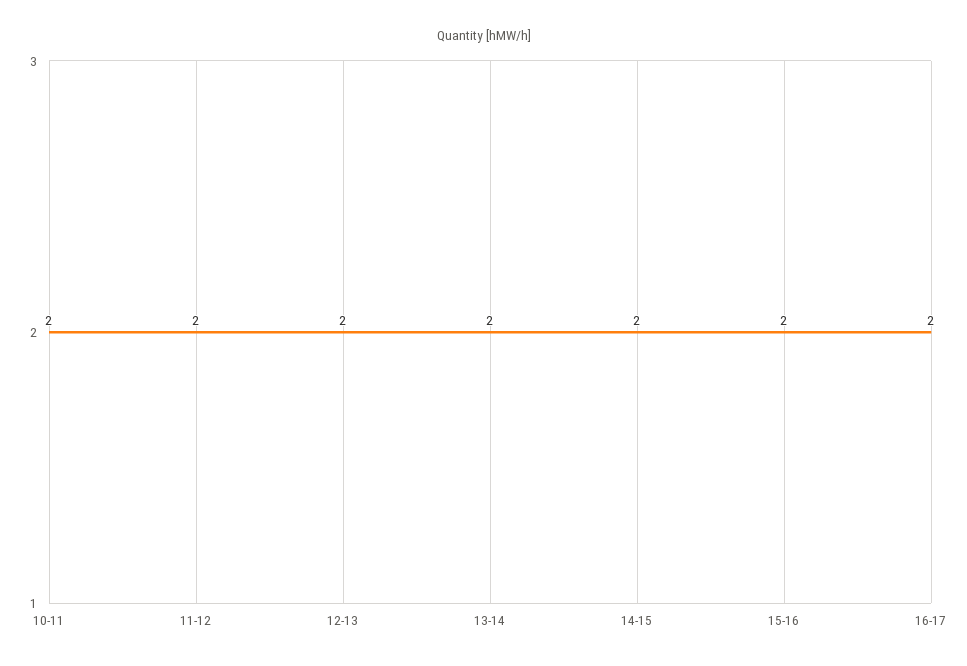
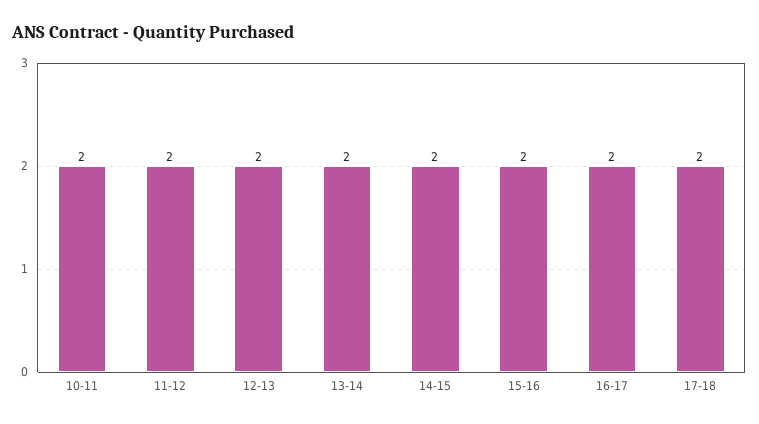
17-18: none -> 2

